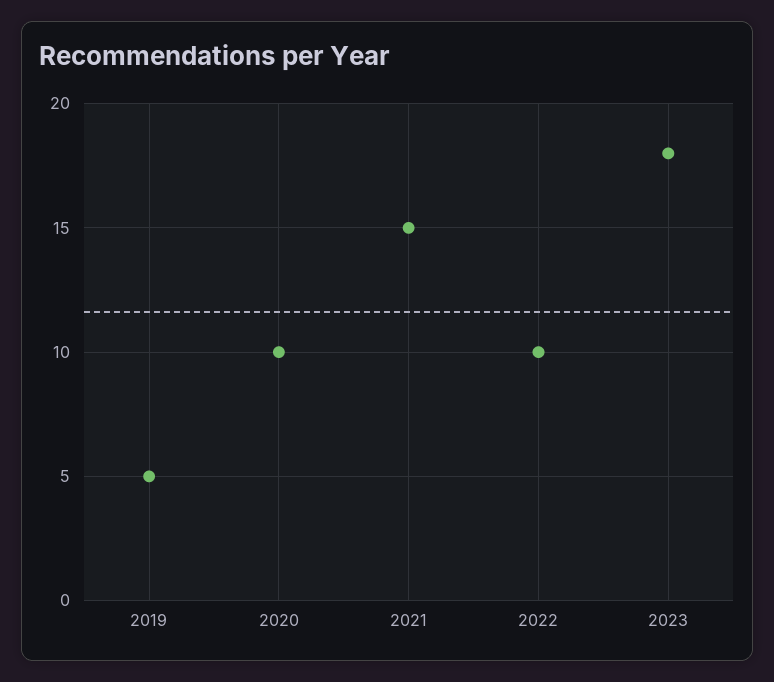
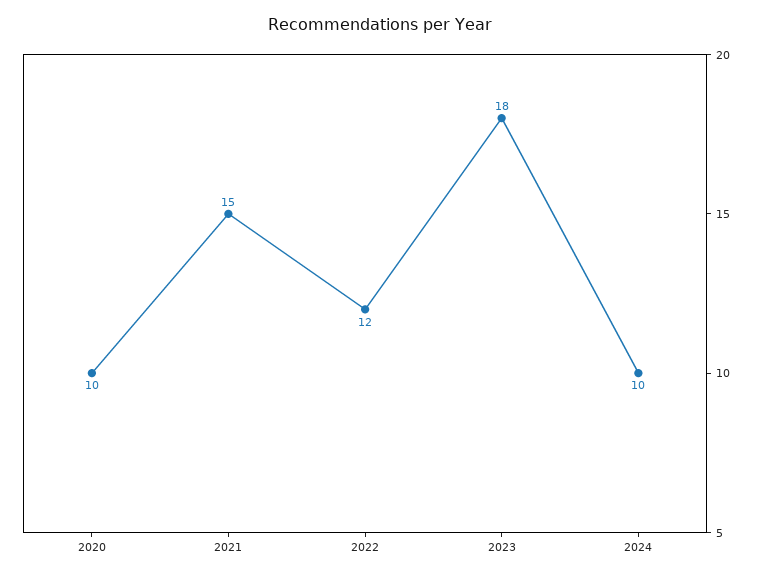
2019: 5 -> none
2022: 10 -> 12
2024: none -> 10

